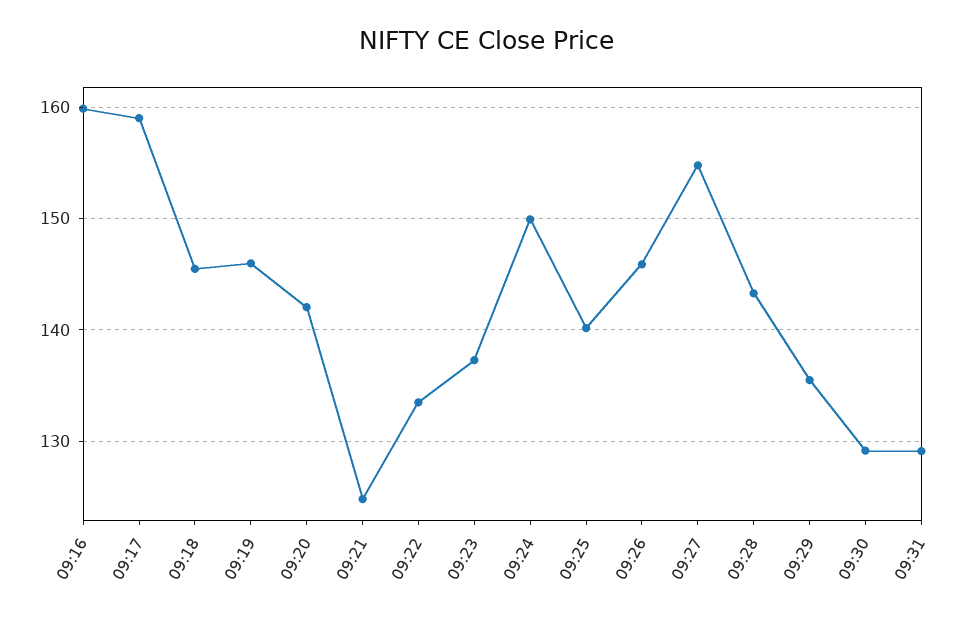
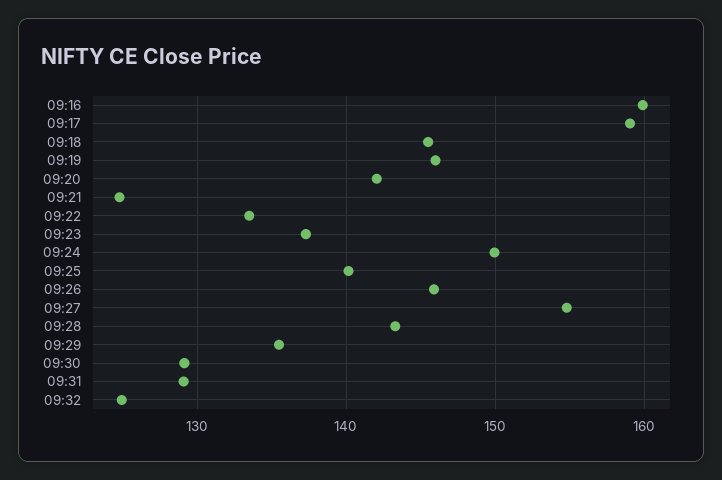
09:32: none -> 125

